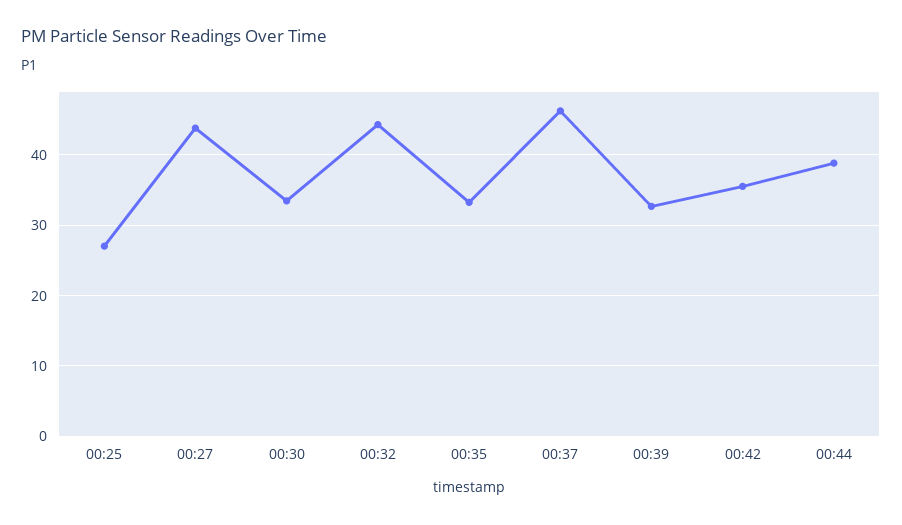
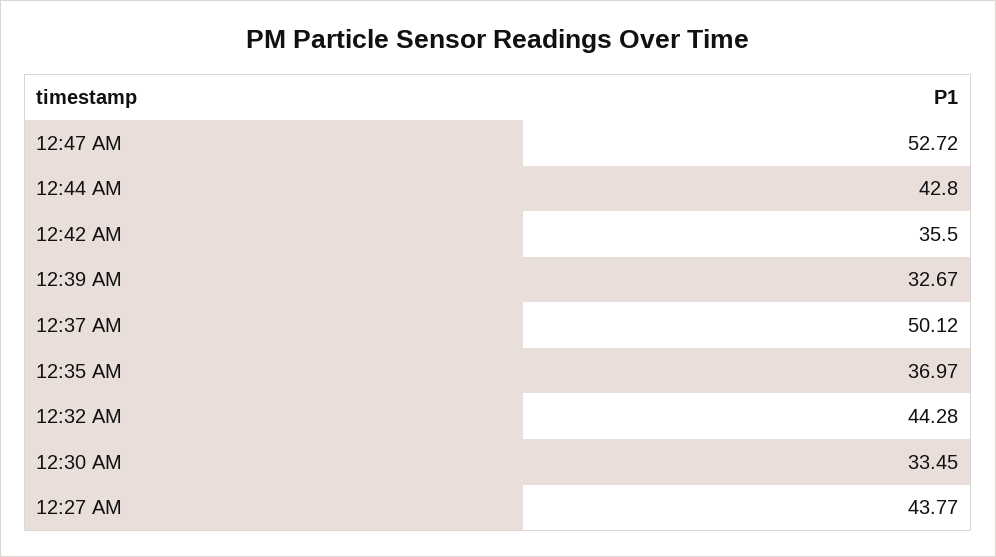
00:25: 27 -> none
00:35: 33 -> 36.97
00:37: 46 -> 50.12
00:44: 39 -> 42.8
12:47 AM: none -> 52.72

